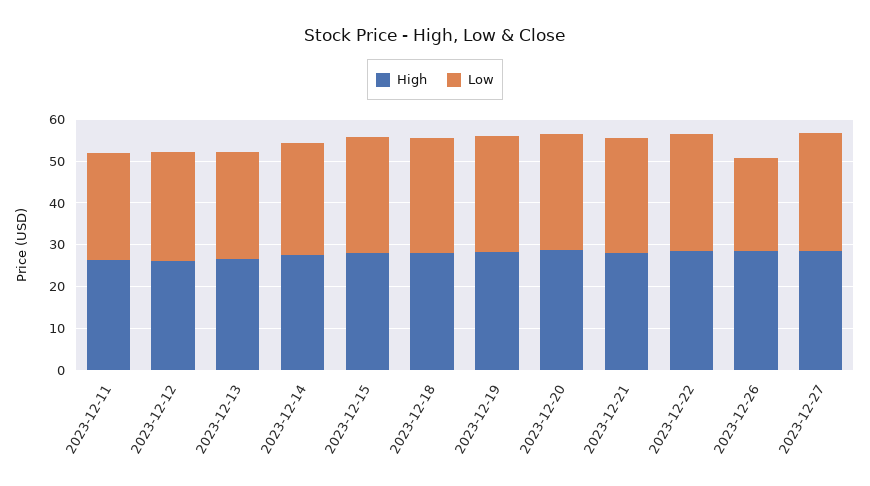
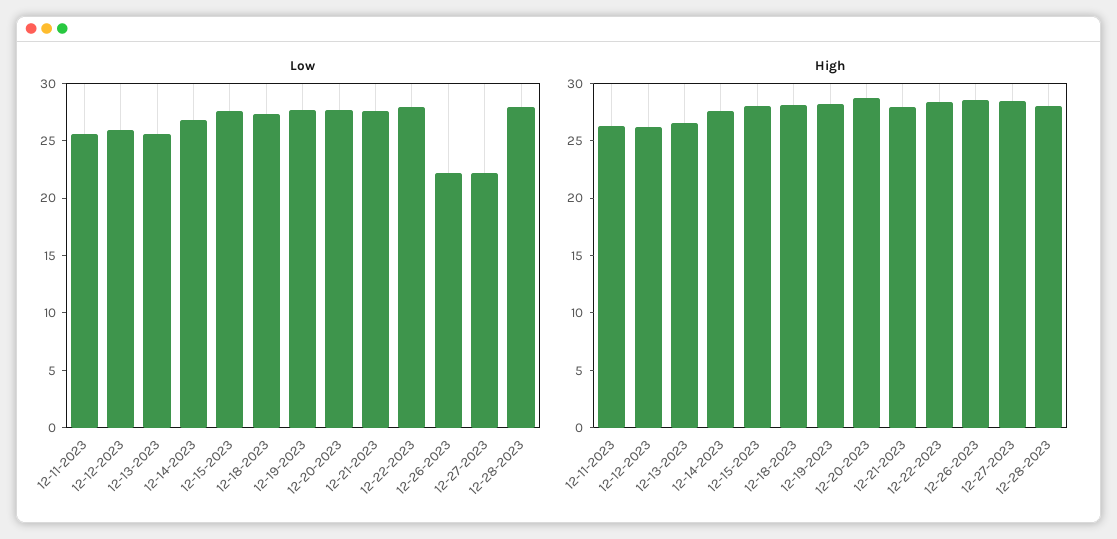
Low, 2023-12-27: 28 -> 22
Low, 12-28-2023: none -> 28
High, 12-28-2023: none -> 28

